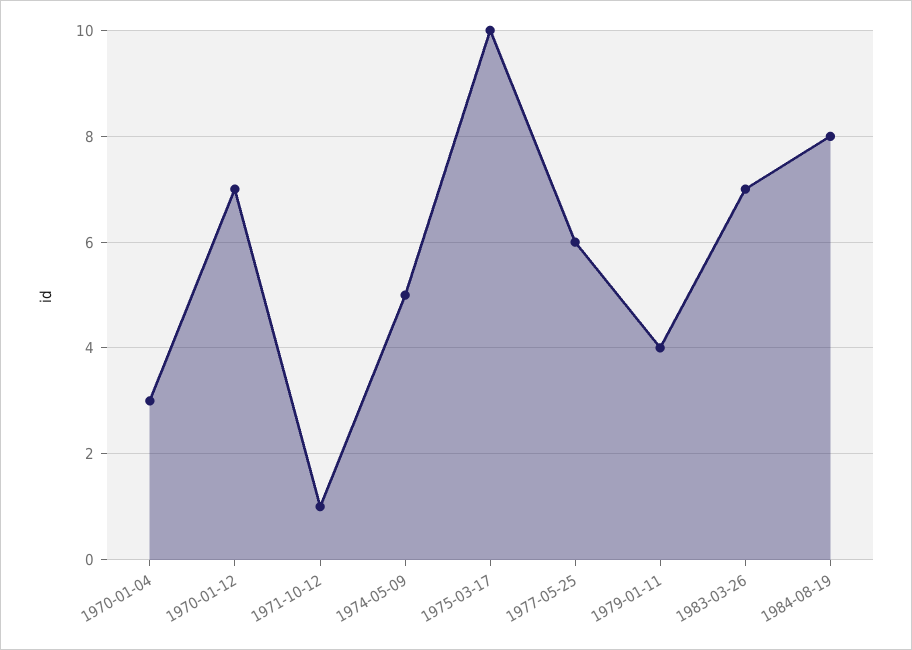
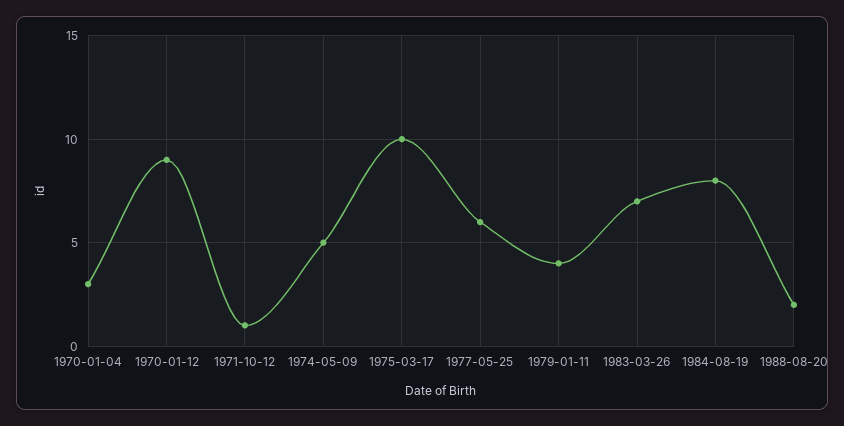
1970-01-12: 7 -> 9
1988-08-20: none -> 2

